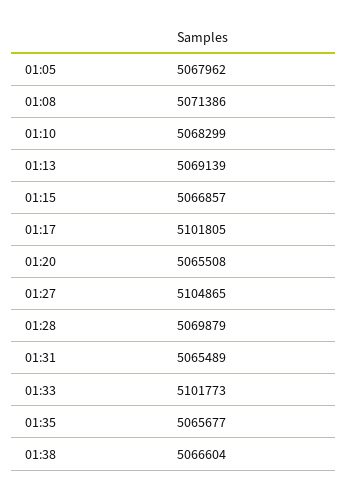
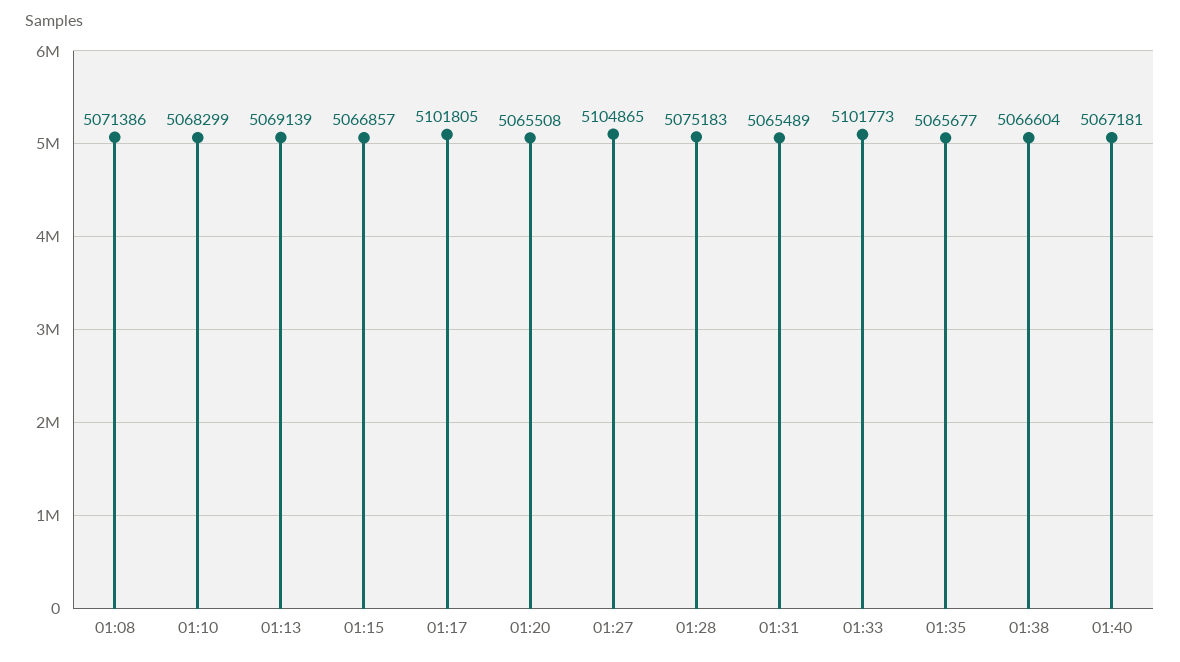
01:05: 5067962 -> none
01:28: 5069879 -> 5075183
01:40: none -> 5067181

